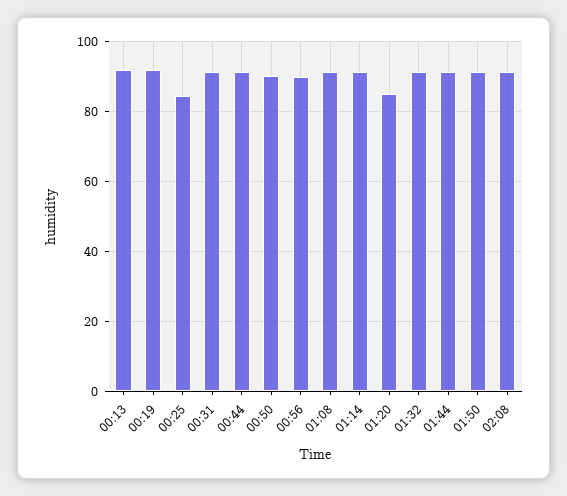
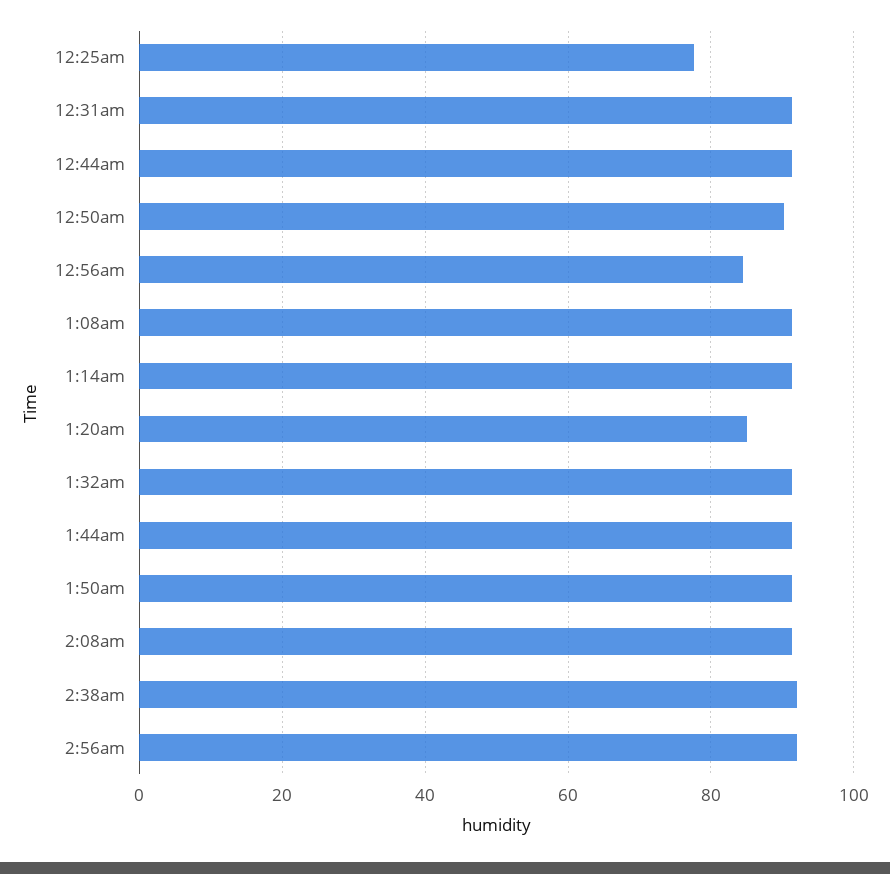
00:13: 92 -> none
00:19: 92 -> none
00:25: 84 -> 78
00:56: 90 -> 84
2:38am: none -> 92
2:56am: none -> 92

